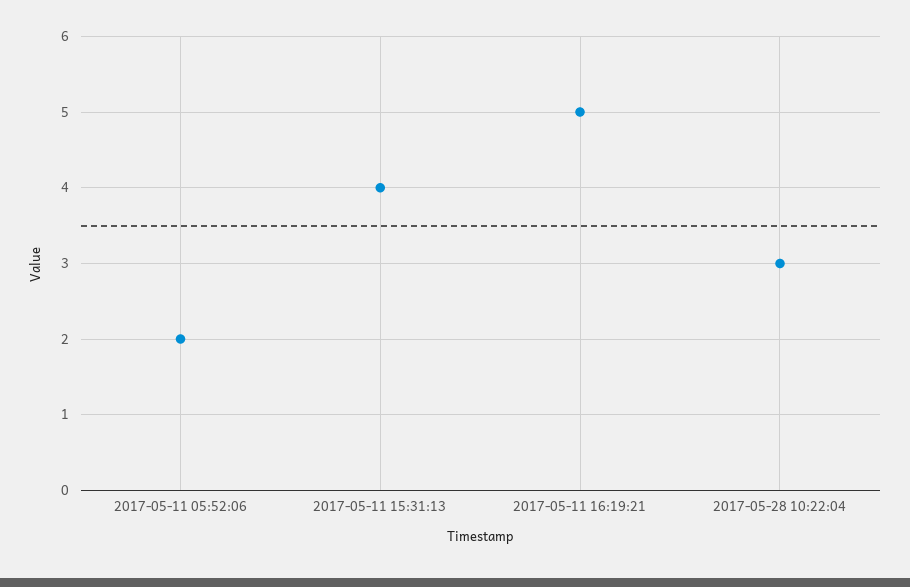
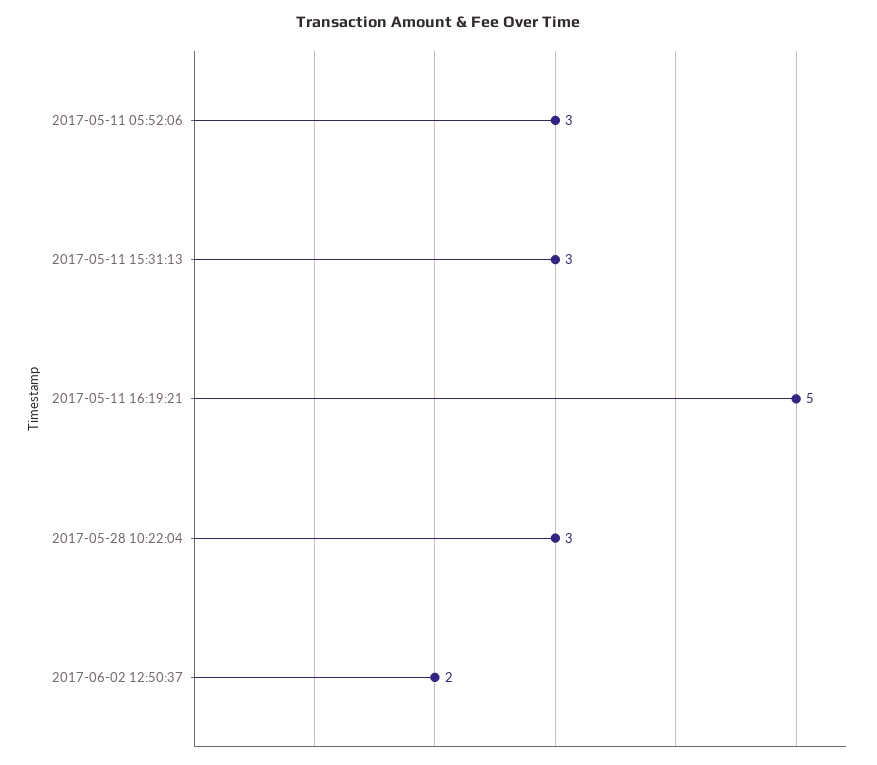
2017-05-11 05:52:06: 2 -> 3
2017-05-11 15:31:13: 4 -> 3
2017-06-02 12:50:37: none -> 2

